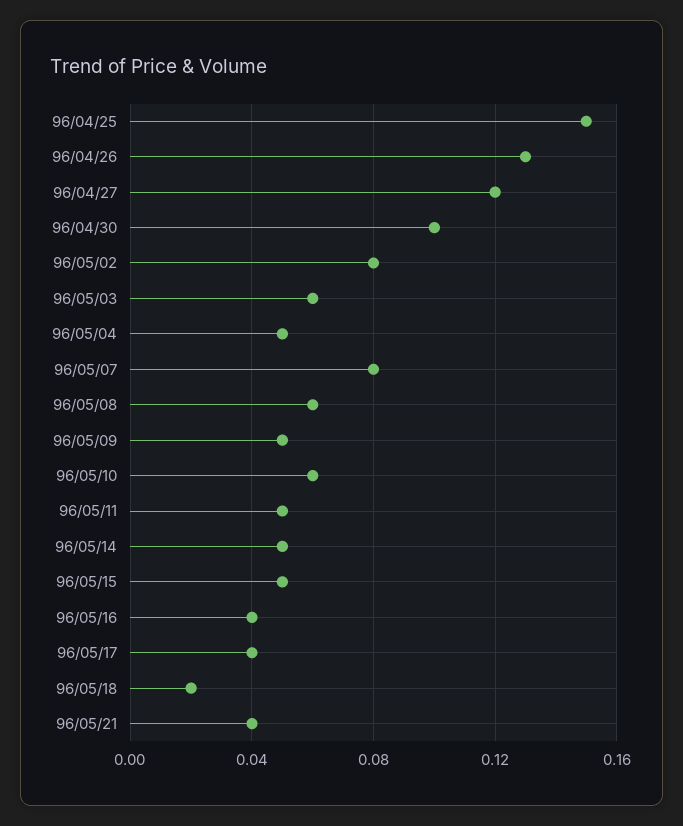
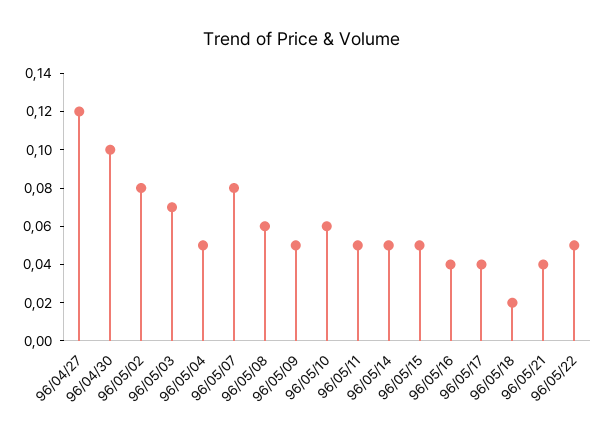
96/04/25: 0.15 -> none
96/04/26: 0.13 -> none
96/05/03: 0.06 -> 0.07
96/05/22: none -> 0.05

